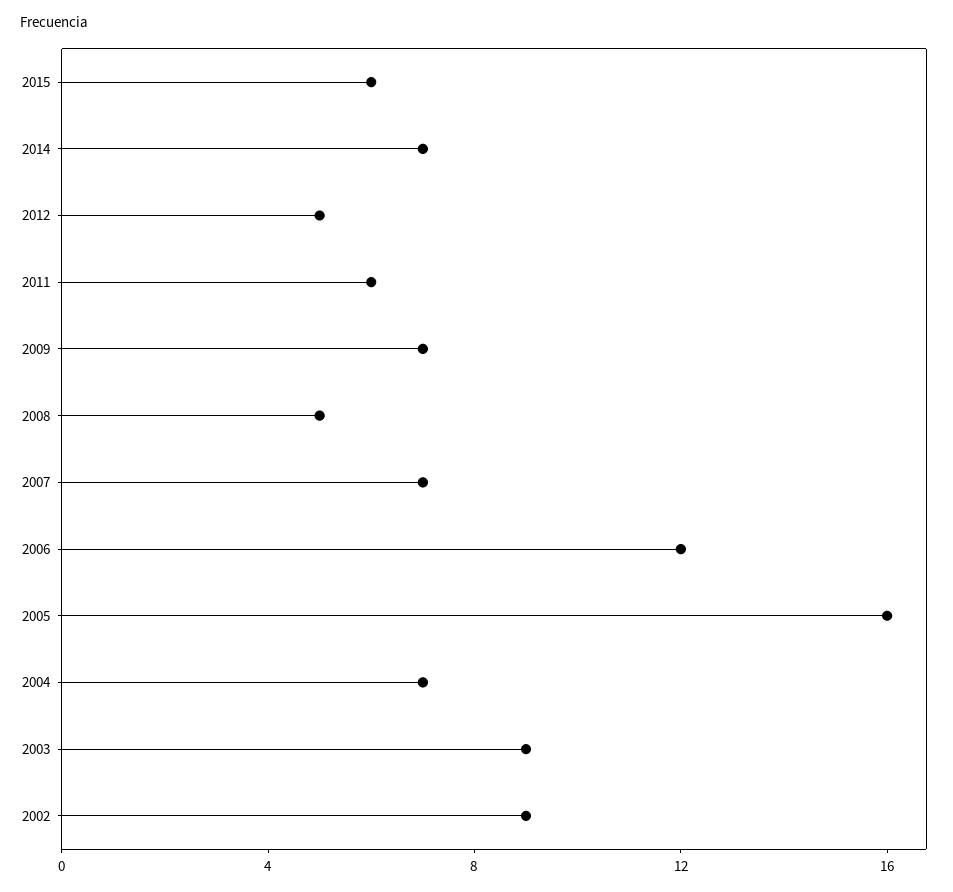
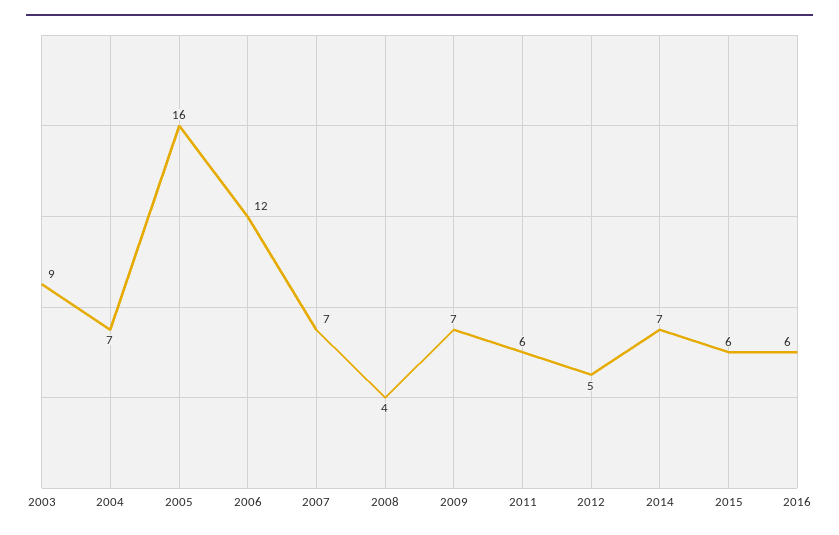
2008: 5 -> 4
2002: 9 -> none
2016: none -> 6

